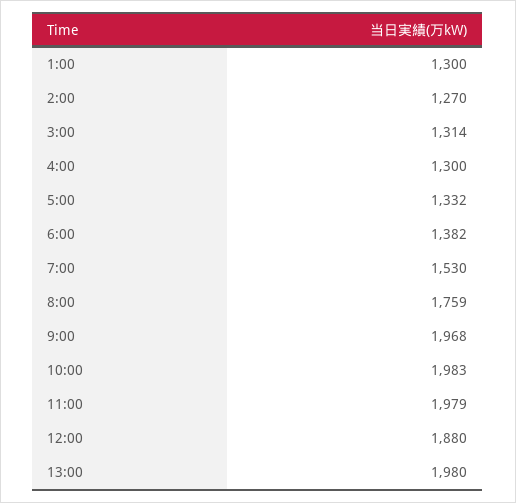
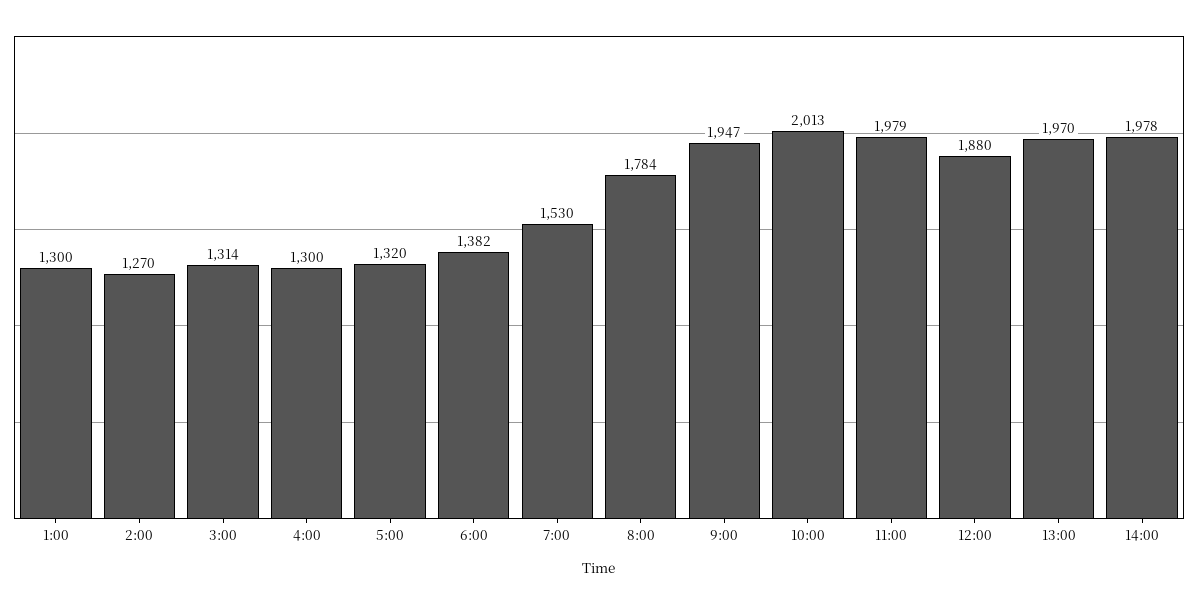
5:00: 1332 -> 1320
8:00: 1759 -> 1784
9:00: 1968 -> 1947
10:00: 1983 -> 2013
13:00: 1980 -> 1970
14:00: none -> 1978

